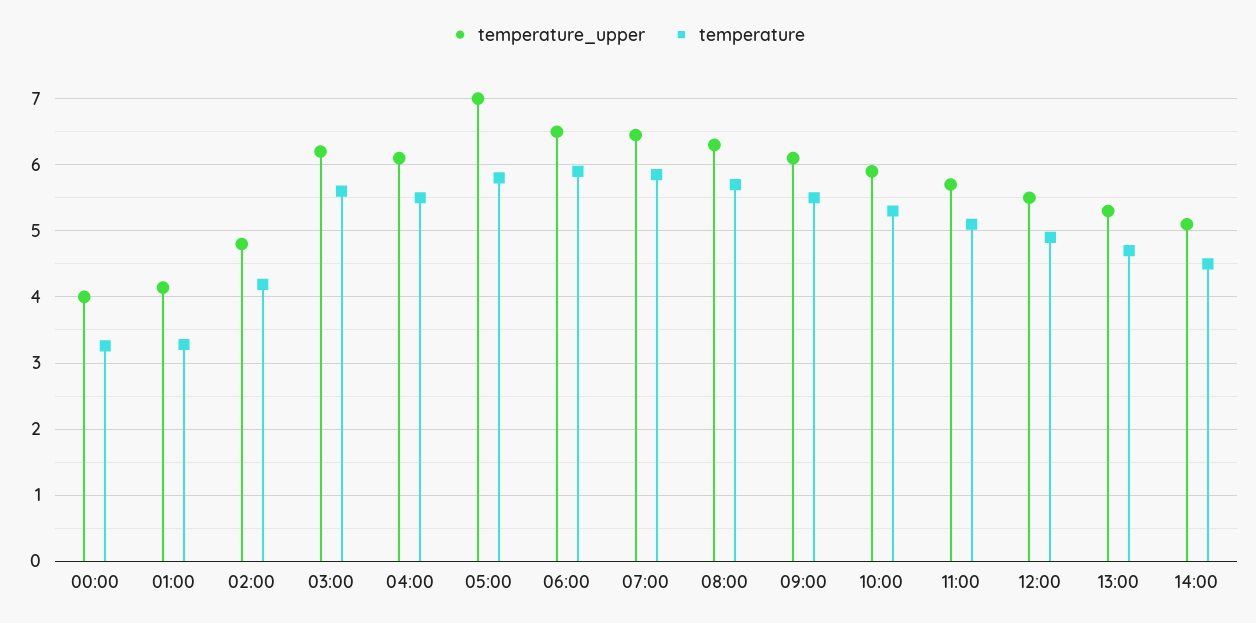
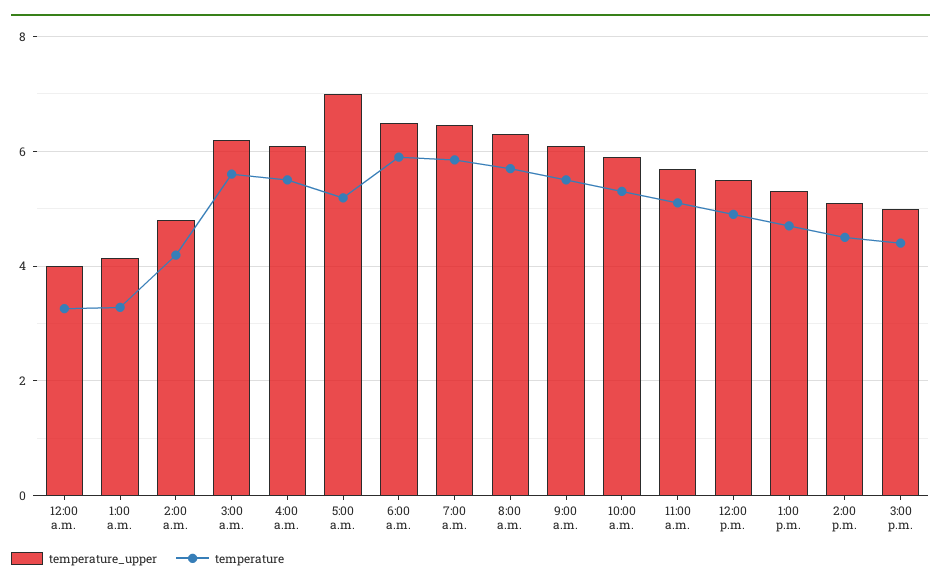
temperature, 05:00: 5.8 -> 5.2
temperature_upper, 3:00 p.m.: none -> 5
temperature, 3:00 p.m.: none -> 4.4

